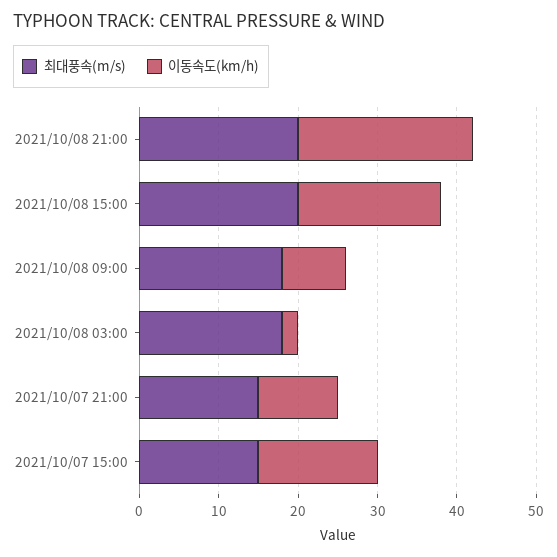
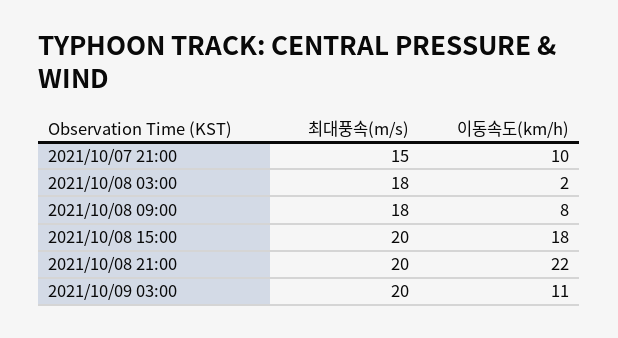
최대풍속(m/s), 2021/10/07 15:00: 15 -> none
이동속도(km/h), 2021/10/07 15:00: 15 -> none
최대풍속(m/s), 2021/10/09 03:00: none -> 20
이동속도(km/h), 2021/10/09 03:00: none -> 11

